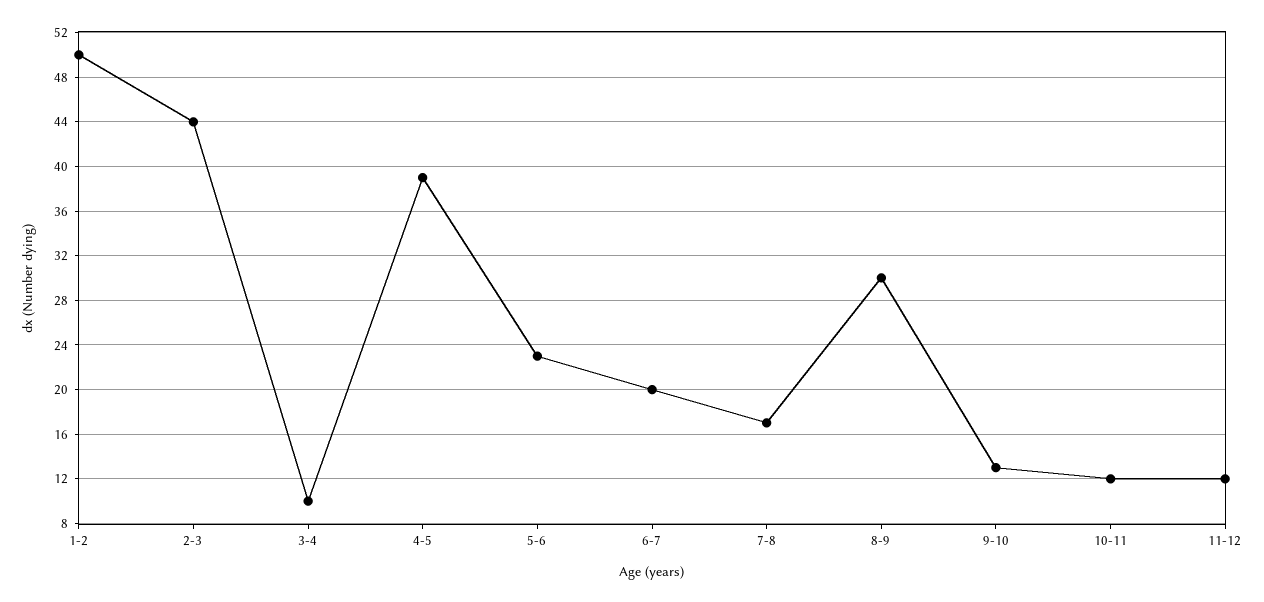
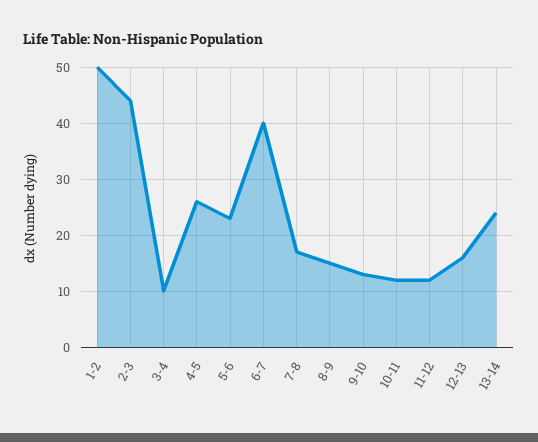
4-5: 39 -> 25
6-7: 20 -> 40
8-9: 30 -> 15
12-13: none -> 15
13-14: none -> 25

